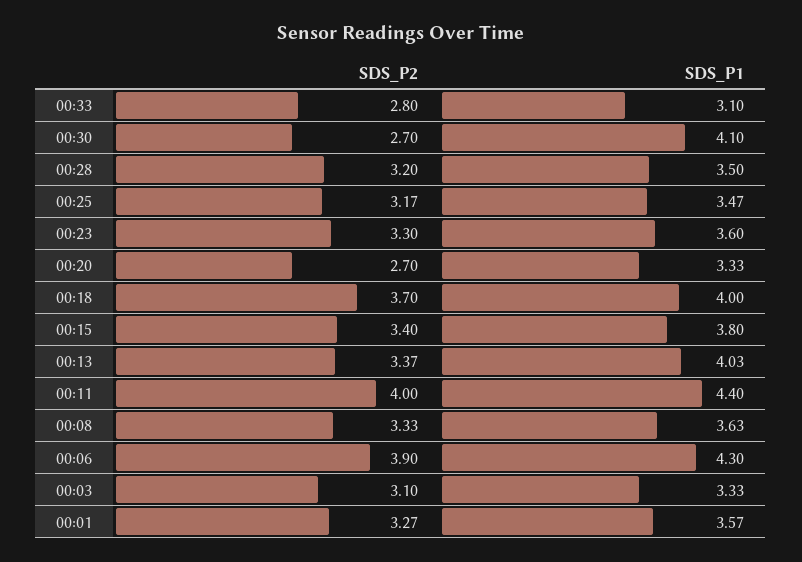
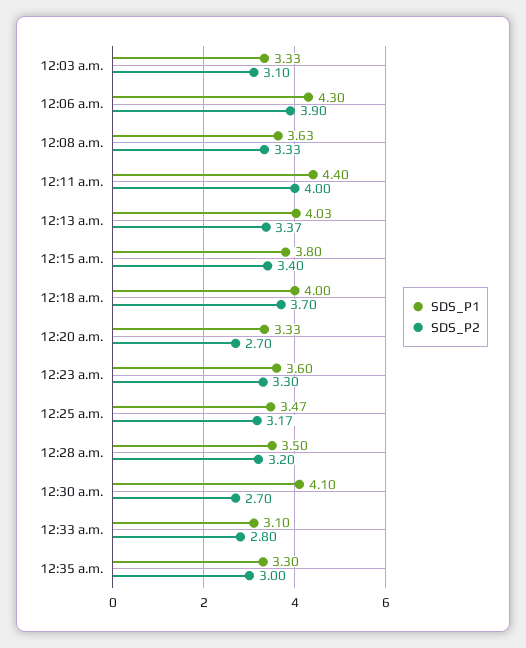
SDS_P2, 00:01: 3.27 -> none
SDS_P1, 00:01: 3.57 -> none
SDS_P1, 12:35 a.m.: none -> 3.3
SDS_P2, 12:35 a.m.: none -> 3

